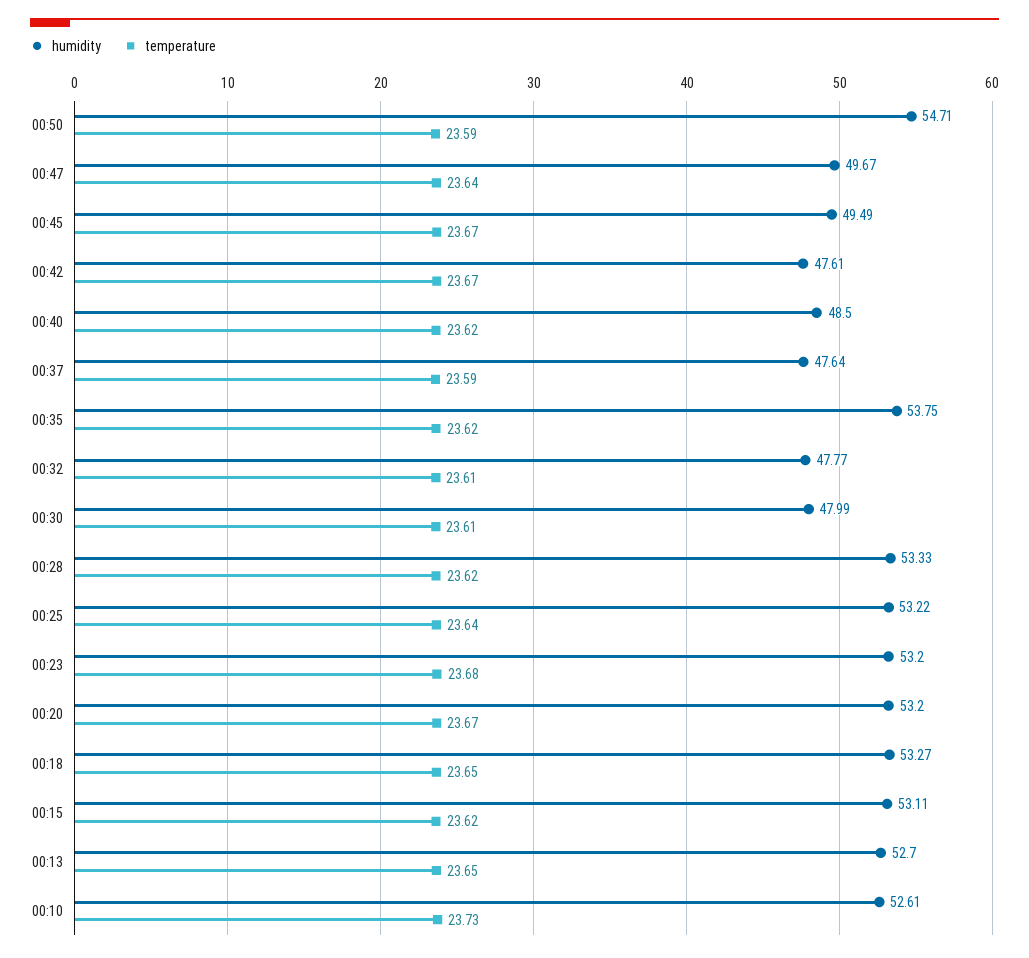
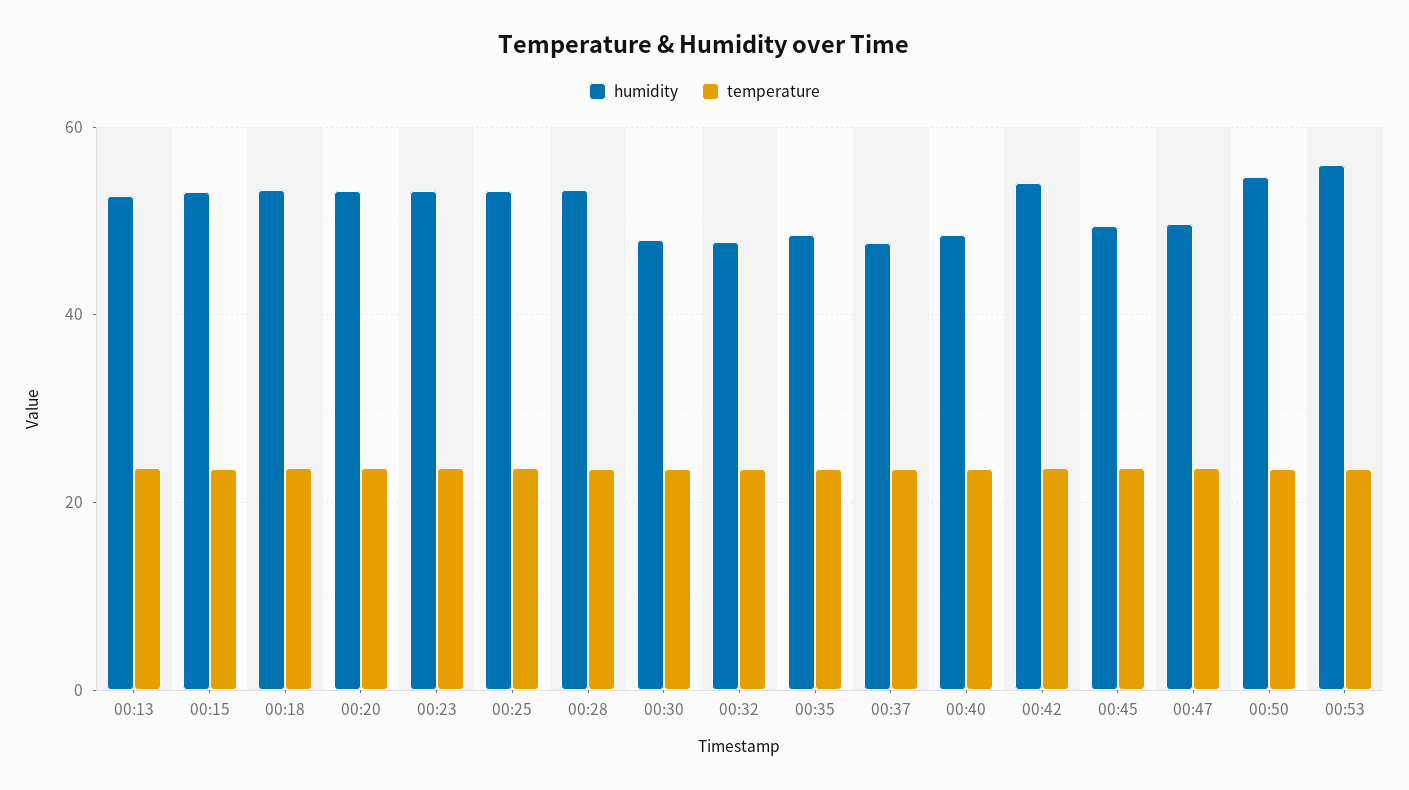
humidity, 00:42: 47.61 -> 54
humidity, 00:35: 53.75 -> 48
humidity, 00:10: 52.61 -> none
temperature, 00:10: 23.73 -> none
humidity, 00:53: none -> 56
temperature, 00:53: none -> 24

